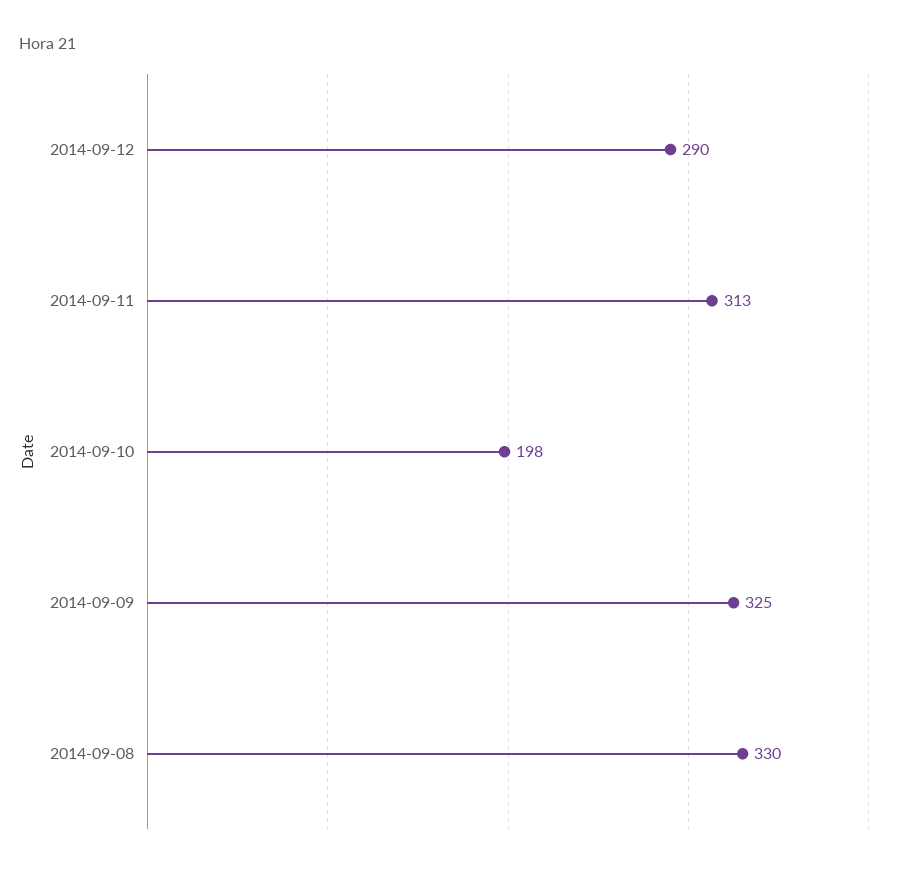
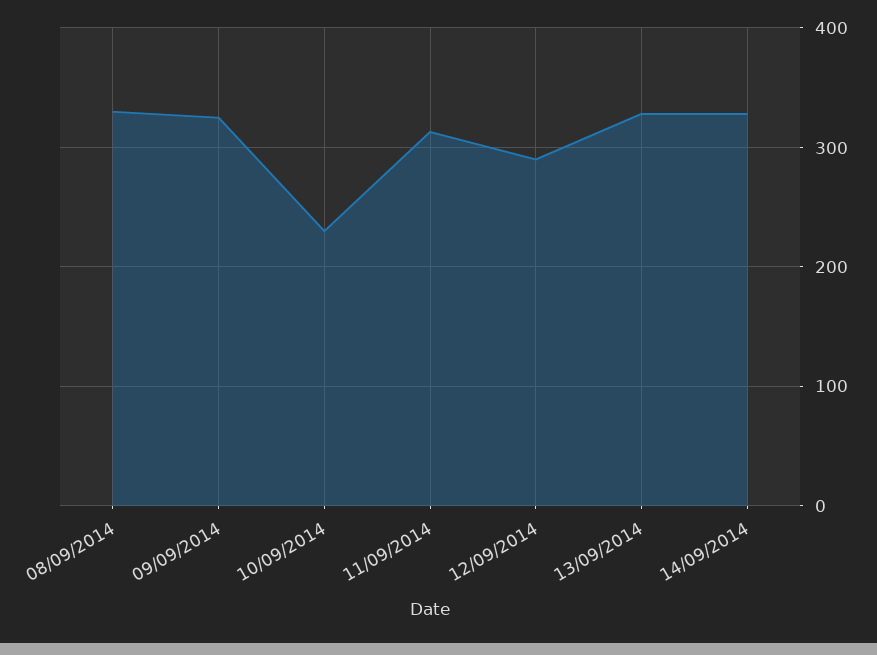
2014-09-10: 198 -> 230
13/09/2014: none -> 330
14/09/2014: none -> 330

